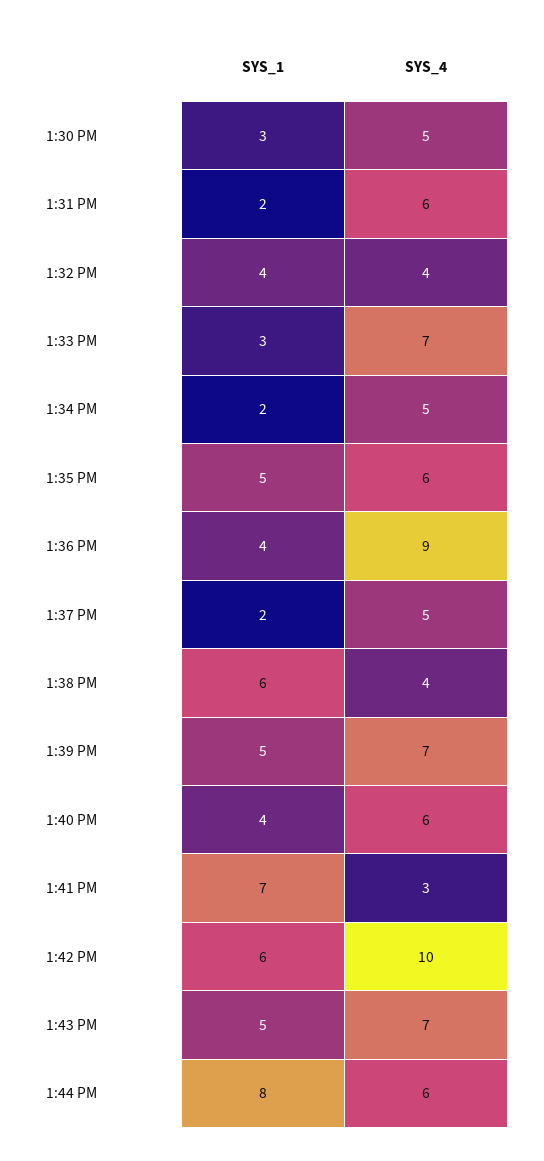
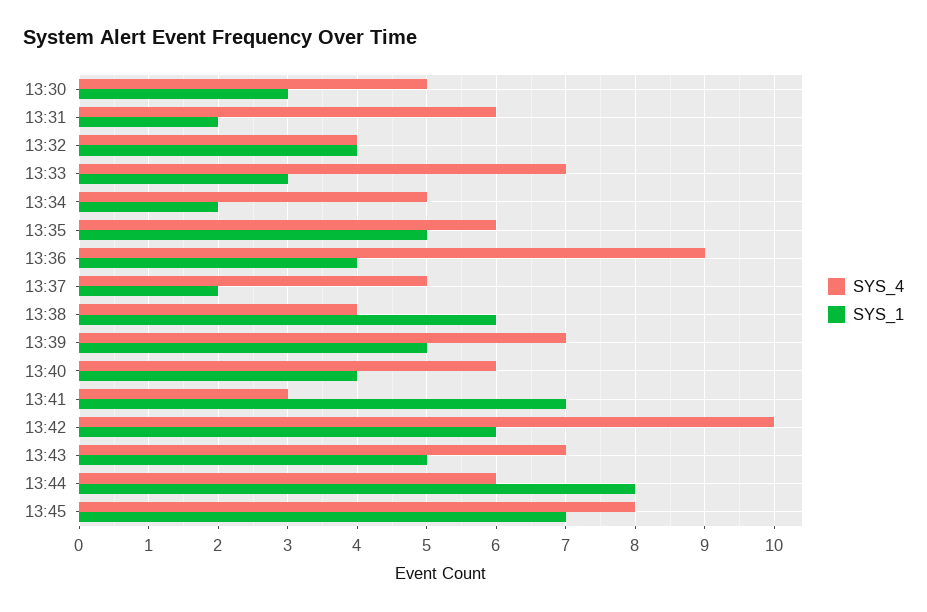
SYS_4, 13:45: none -> 8
SYS_1, 13:45: none -> 7

